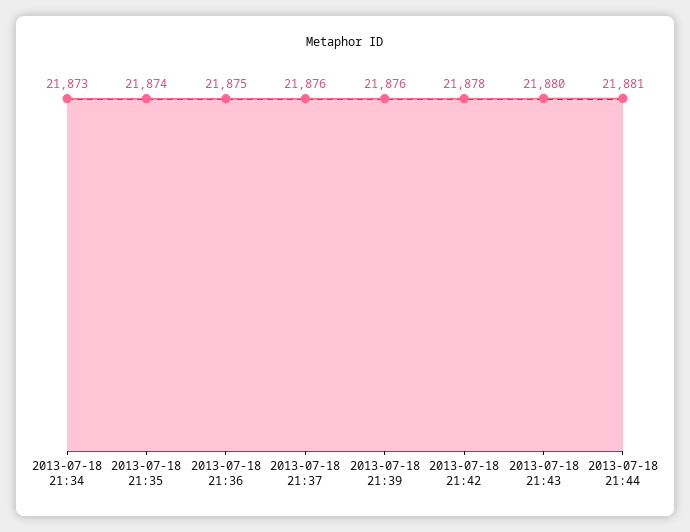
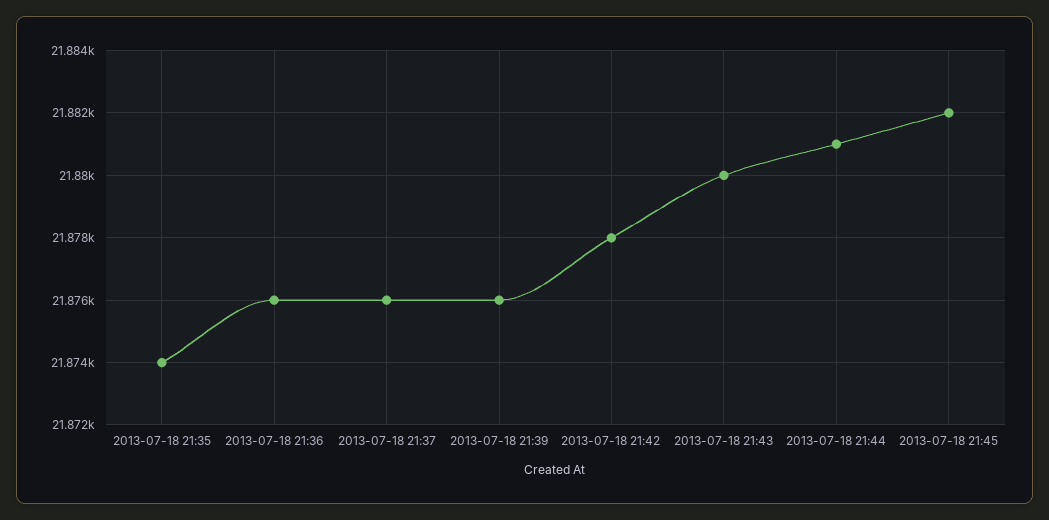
2013-07-18 21:34: 21873 -> none
2013-07-18 21:36: 21875 -> 21876
2013-07-18 21:45: none -> 21882

